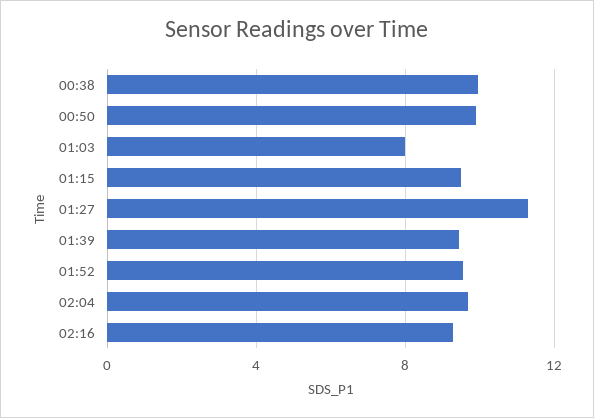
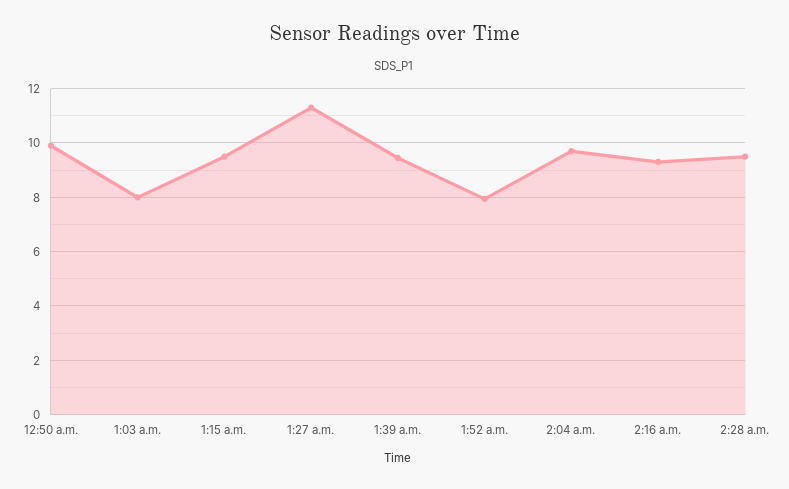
00:38: 10 -> none
01:52: 9.5 -> 8
2:28 a.m.: none -> 9.5

